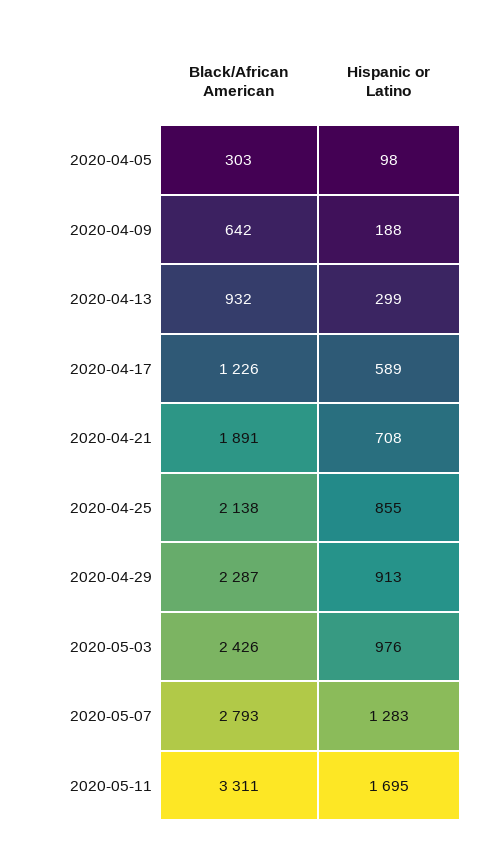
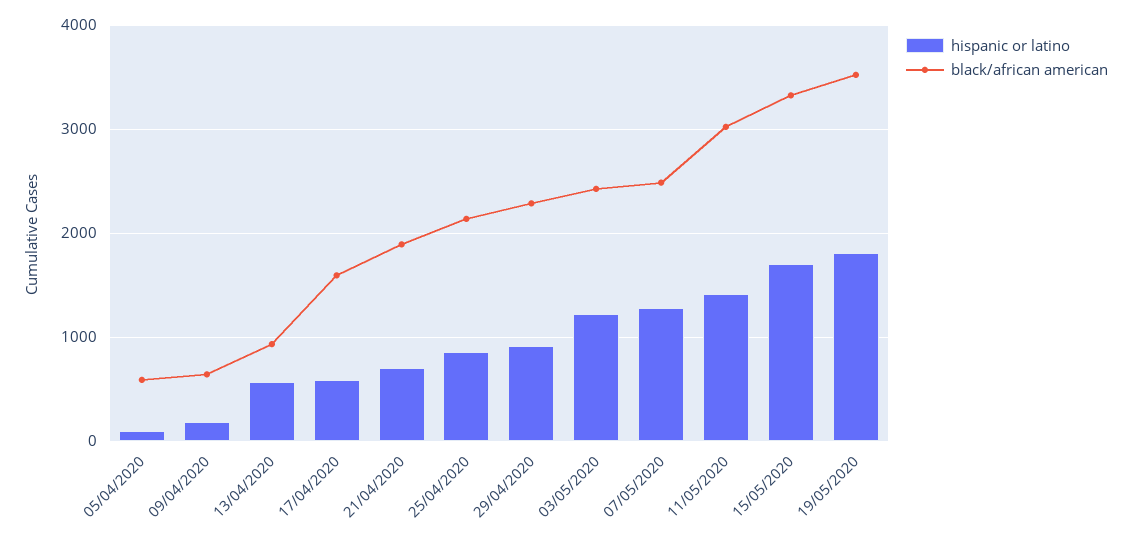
Black/African American, 2020-04-05: 303 -> 600
Hispanic or Latino, 2020-04-13: 299 -> 600
Black/African American, 2020-04-17: 1226 -> 1600
Hispanic or Latino, 2020-05-03: 976 -> 1200
Black/African American, 2020-05-07: 2793 -> 2500
Black/African American, 2020-05-11: 3311 -> 3000
Hispanic or Latino, 2020-05-11: 1695 -> 1400
Hispanic or Latino, 15/05/2020: none -> 1700
Black/African American, 15/05/2020: none -> 3300
Hispanic or Latino, 19/05/2020: none -> 1800
Black/African American, 19/05/2020: none -> 3500

